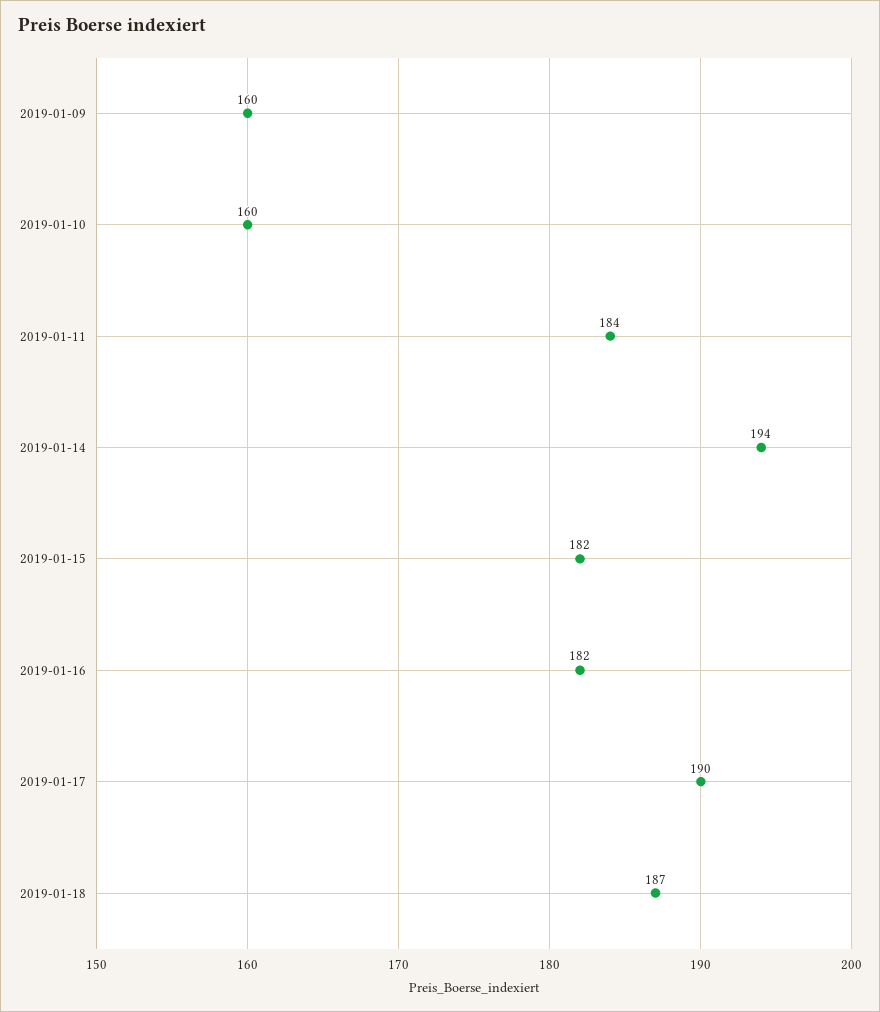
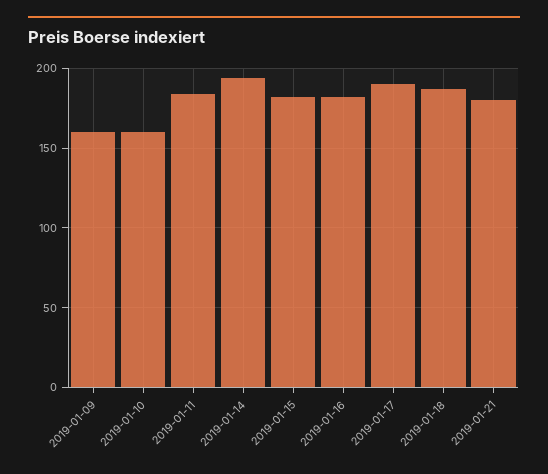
2019-01-21: none -> 180

